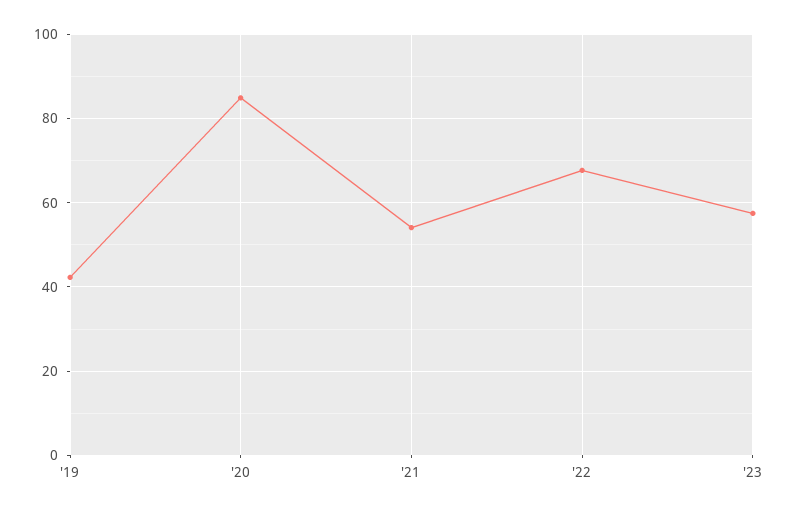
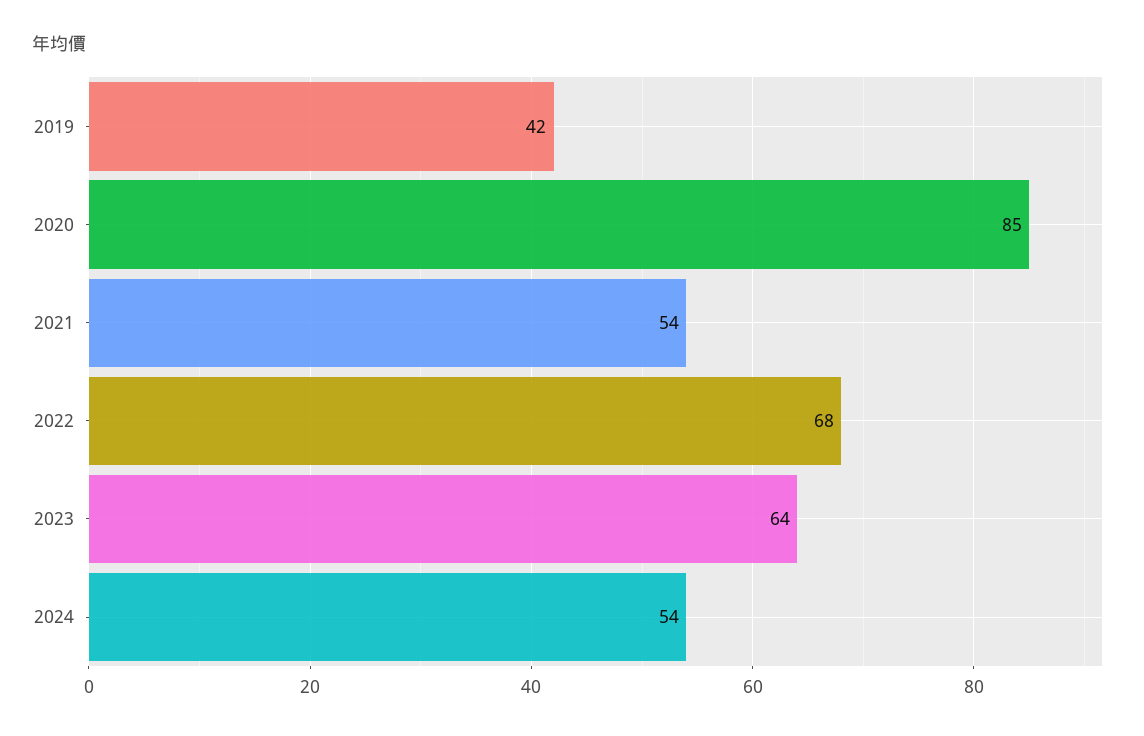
'23: 58 -> 64
2024: none -> 54

